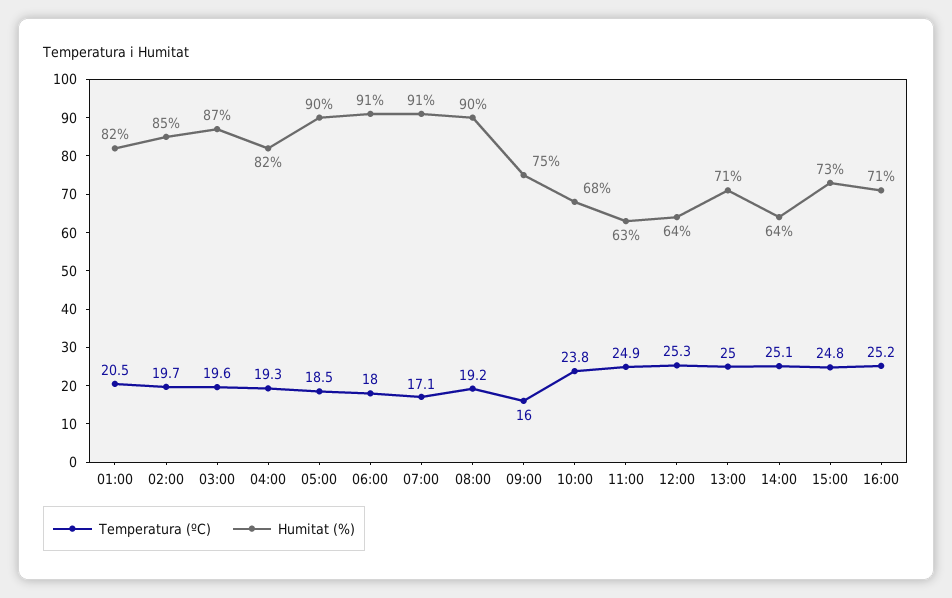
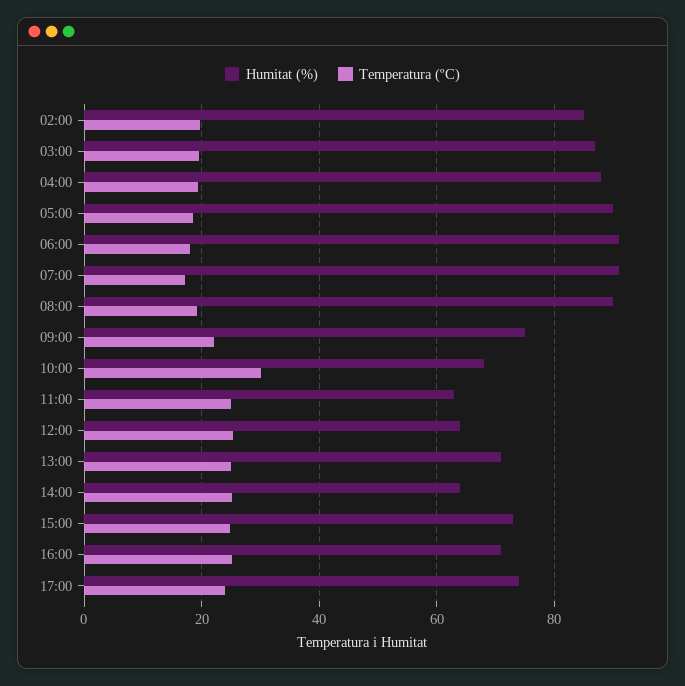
Temperatura (ºC), 01:00: 20.5 -> none
Humitat (%), 01:00: 82 -> none
Humitat (%), 04:00: 82 -> 88
Temperatura (ºC), 09:00: 16 -> 22
Temperatura (ºC), 10:00: 23.8 -> 30
Humitat (%), 17:00: none -> 74
Temperatura (ºC), 17:00: none -> 24

